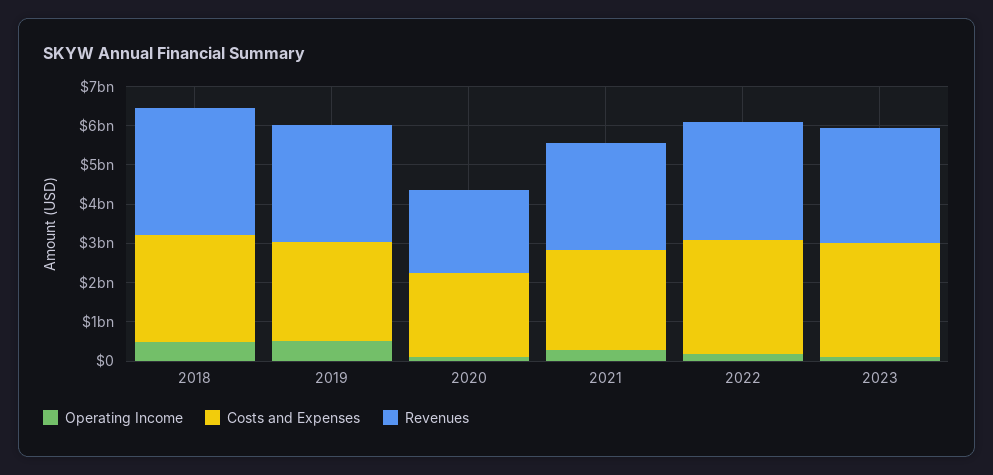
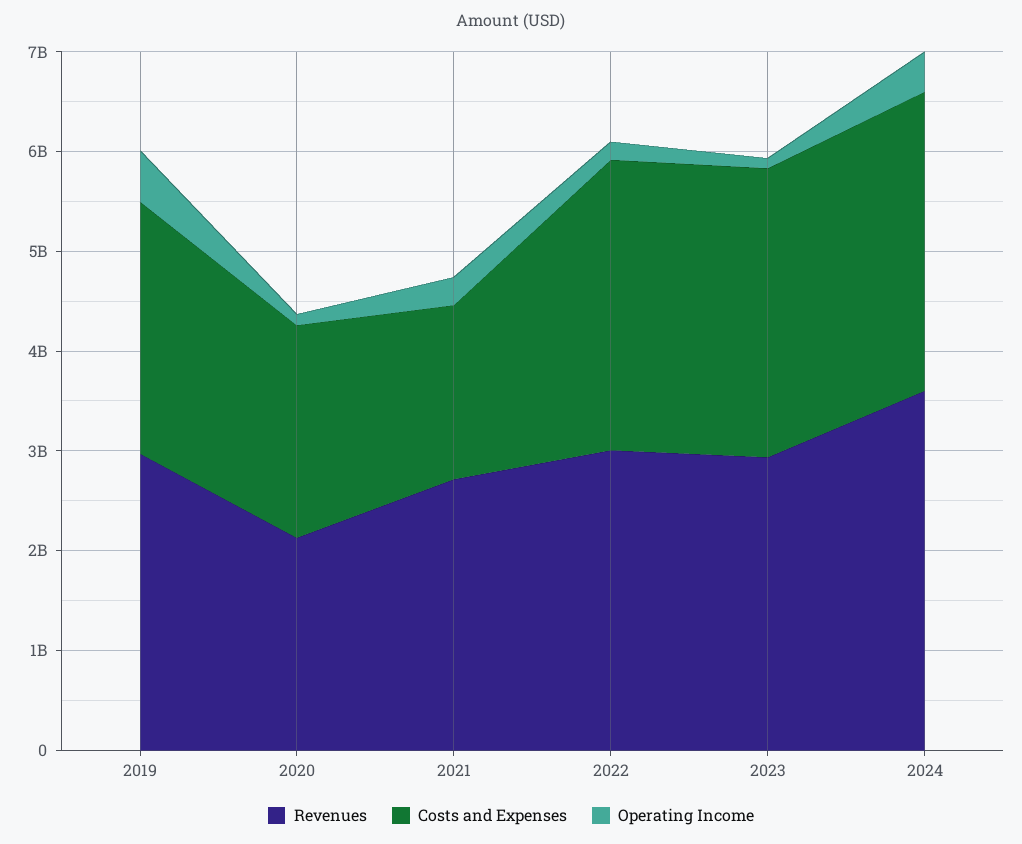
Operating Income, 2018: 500000000 -> none
Costs and Expenses, 2018: 2750000000 -> none
Revenues, 2018: 3250000000 -> none
Costs and Expenses, 2021: 2500000000 -> 1800000000
Revenues, 2024: none -> 3600000000
Costs and Expenses, 2024: none -> 3000000000
Operating Income, 2024: none -> 400000000

